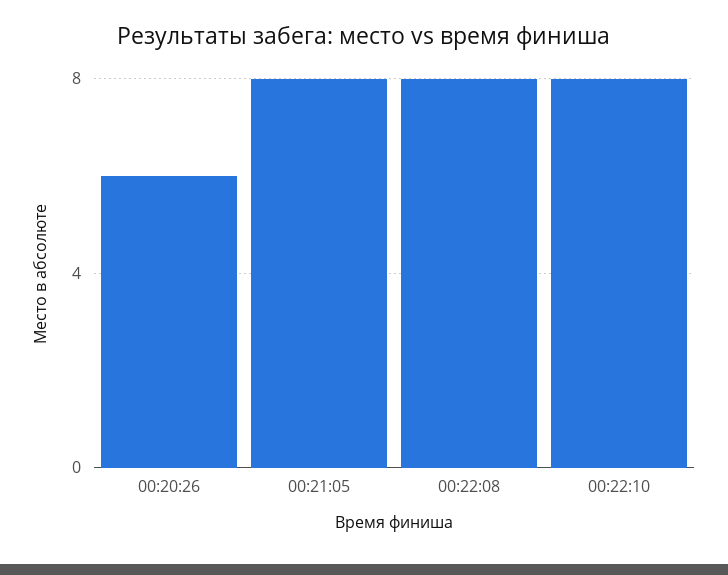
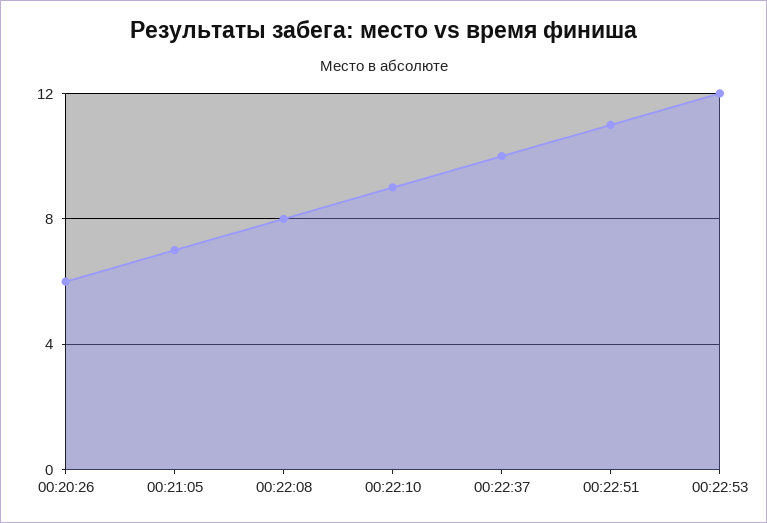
00:21:05: 8 -> 7
00:22:10: 8 -> 9
00:22:37: none -> 10
00:22:51: none -> 11
00:22:53: none -> 12

